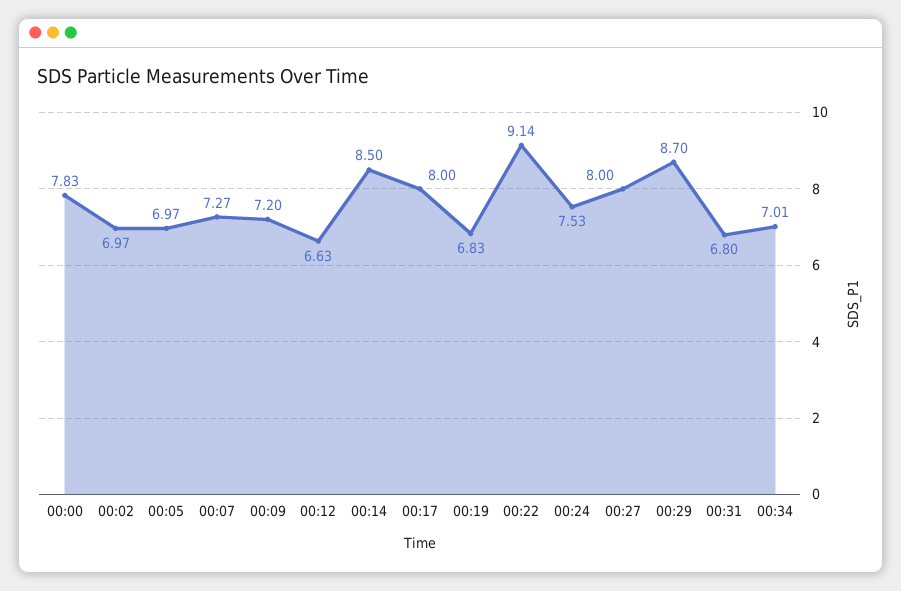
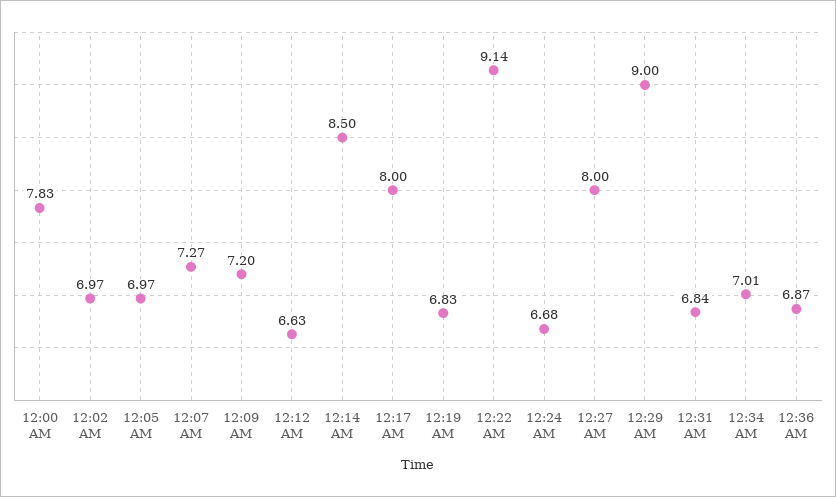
00:24: 7.53 -> 6.68
00:29: 8.7 -> 9
00:31: 6.8 -> 6.84
12:36 AM: none -> 6.87

